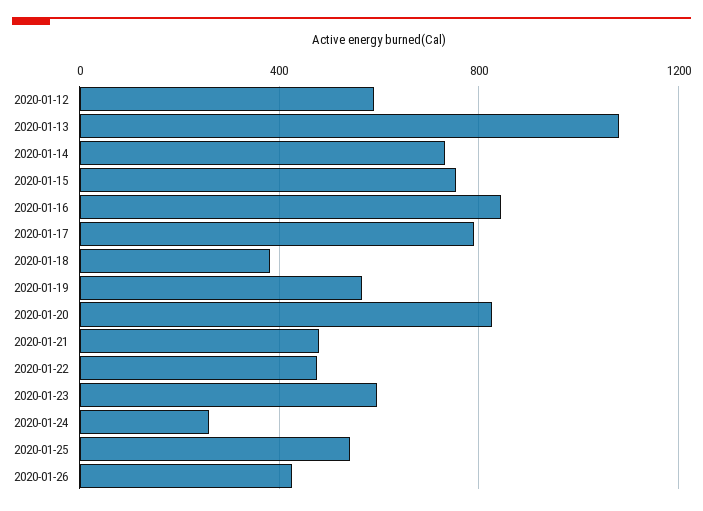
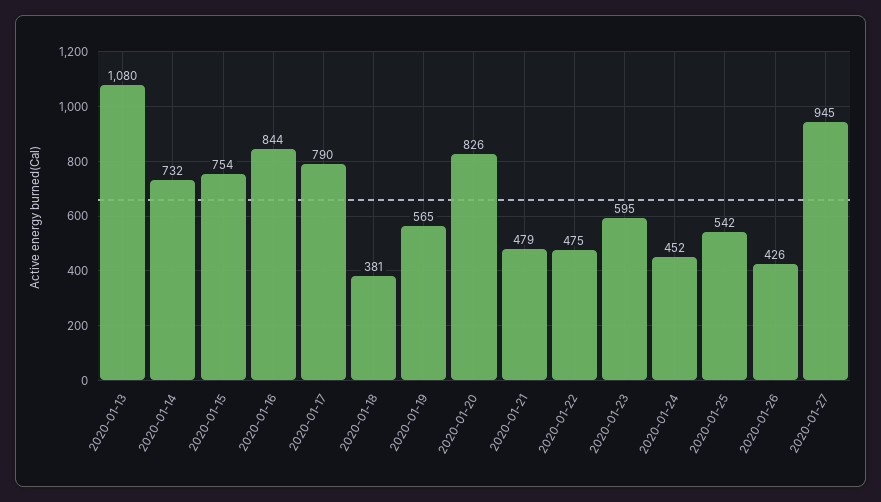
2020-01-12: 600 -> none
2020-01-24: 250 -> 452
2020-01-27: none -> 945

